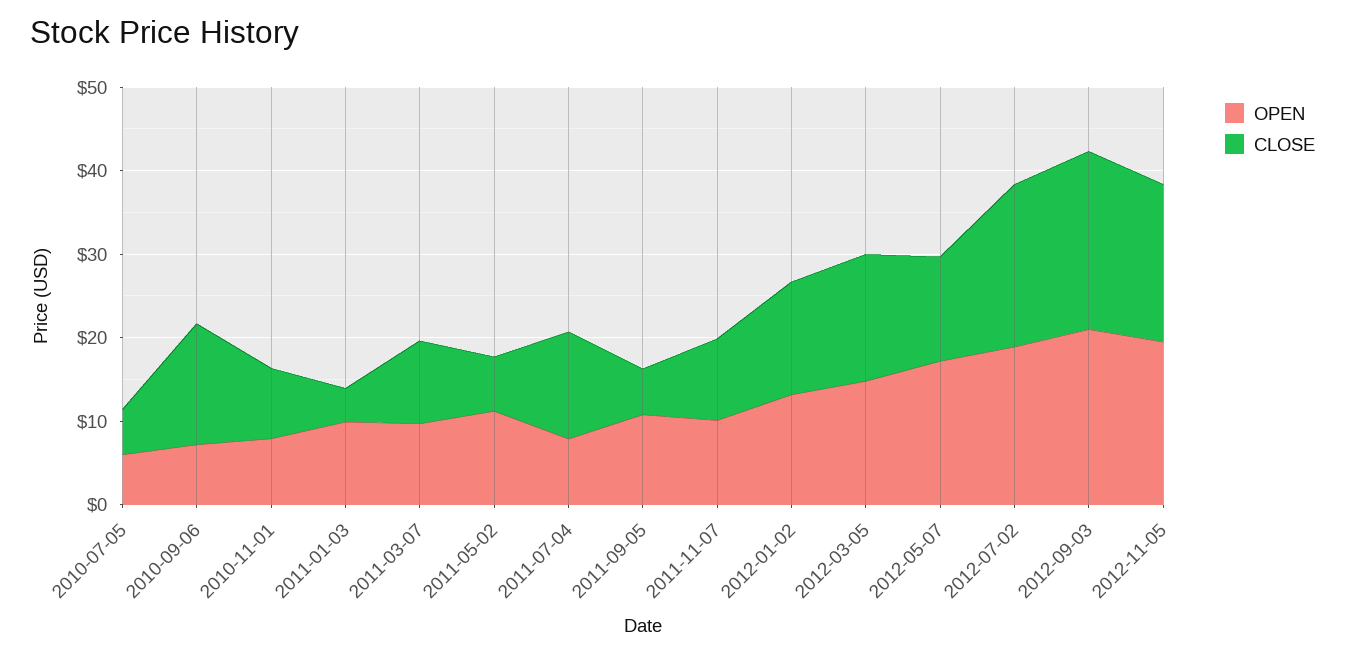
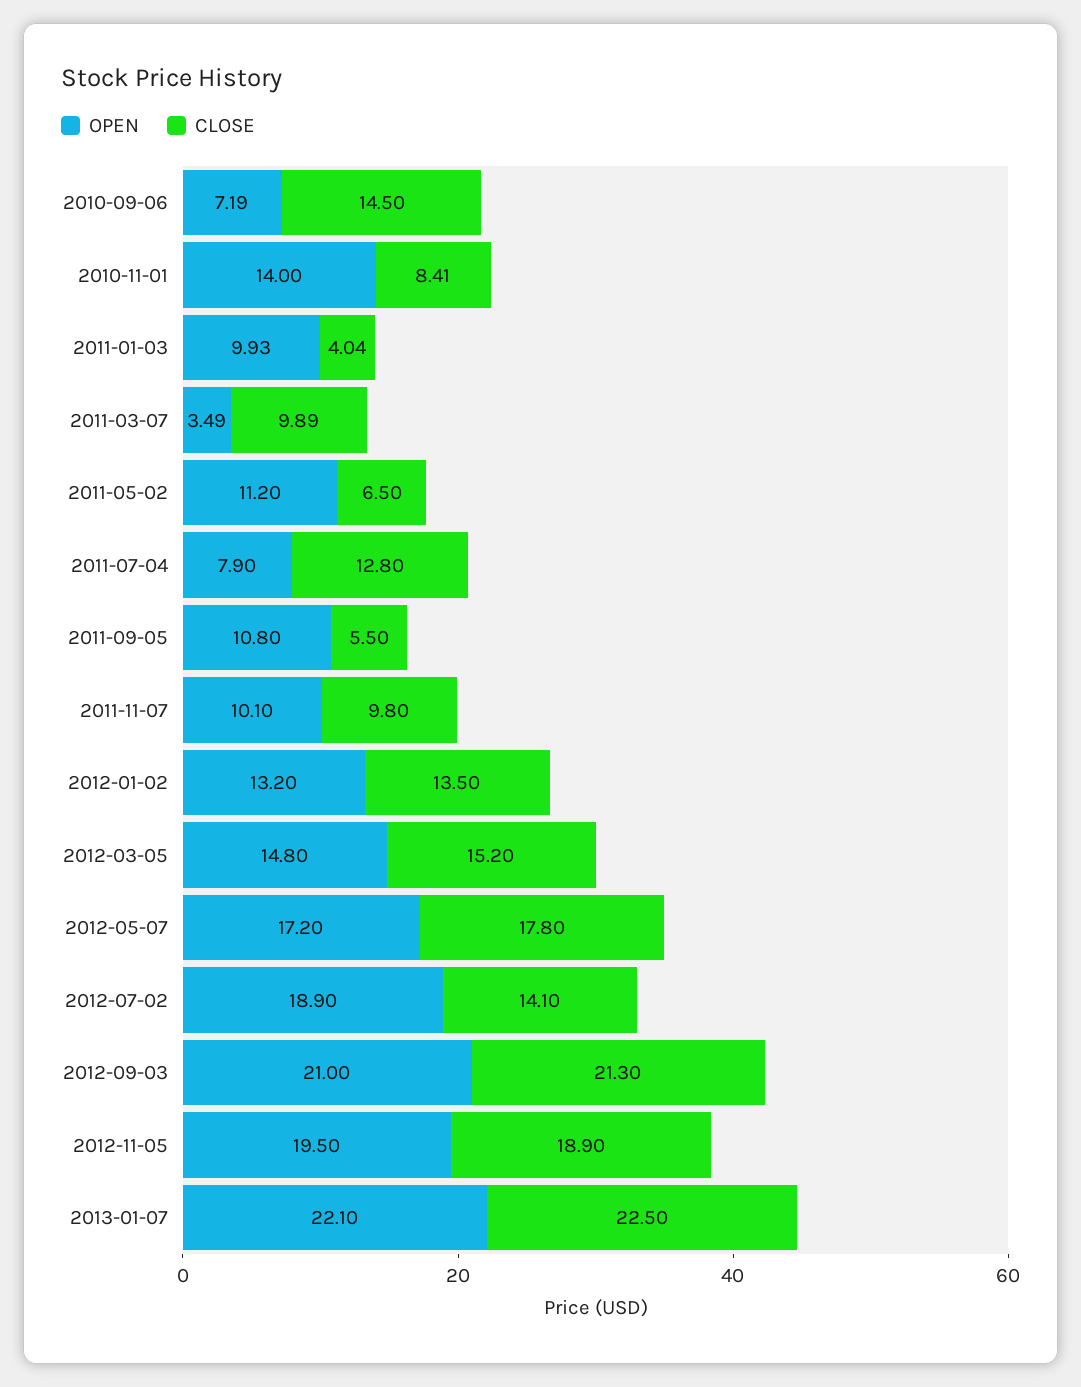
OPEN, 2010-07-05: 6 -> none
CLOSE, 2010-07-05: 6 -> none
OPEN, 2010-11-01: 8 -> 14
OPEN, 2011-03-07: 10 -> 3.49
CLOSE, 2012-05-07: 12 -> 17.8
CLOSE, 2012-07-02: 20 -> 14.1
OPEN, 2013-01-07: none -> 22.1
CLOSE, 2013-01-07: none -> 22.5

